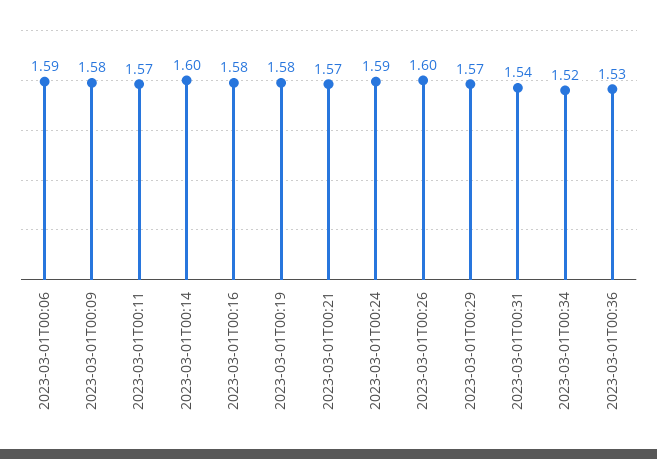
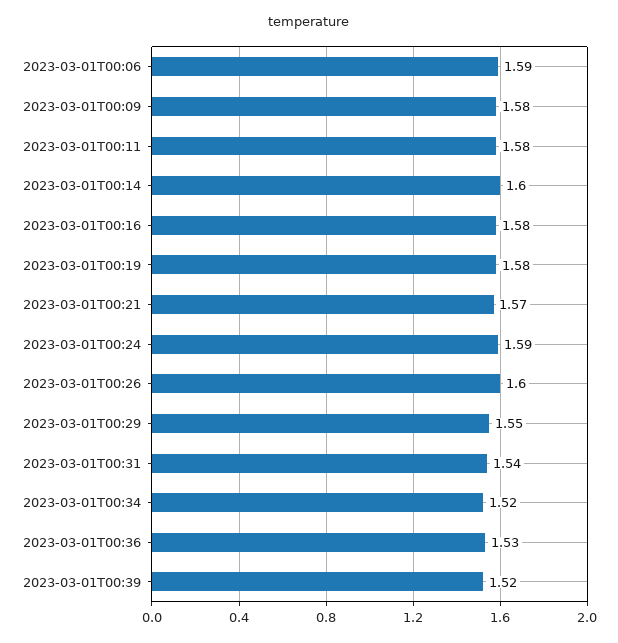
2023-03-01T00:11: 1.57 -> 1.58
2023-03-01T00:29: 1.57 -> 1.55
2023-03-01T00:39: none -> 1.52

